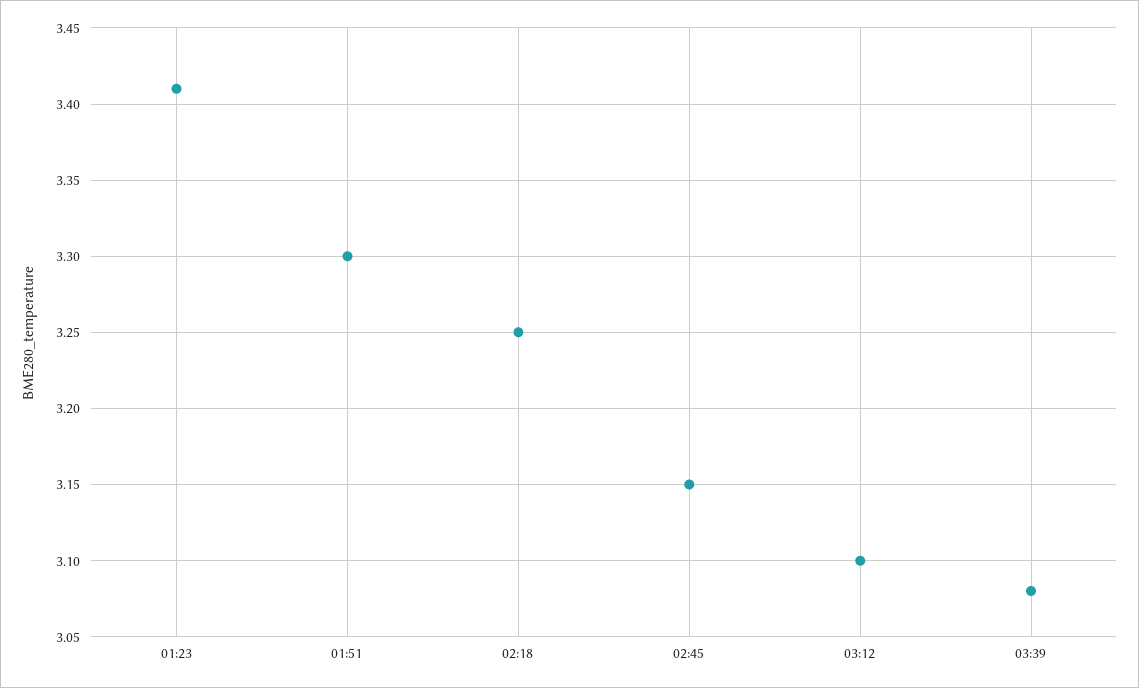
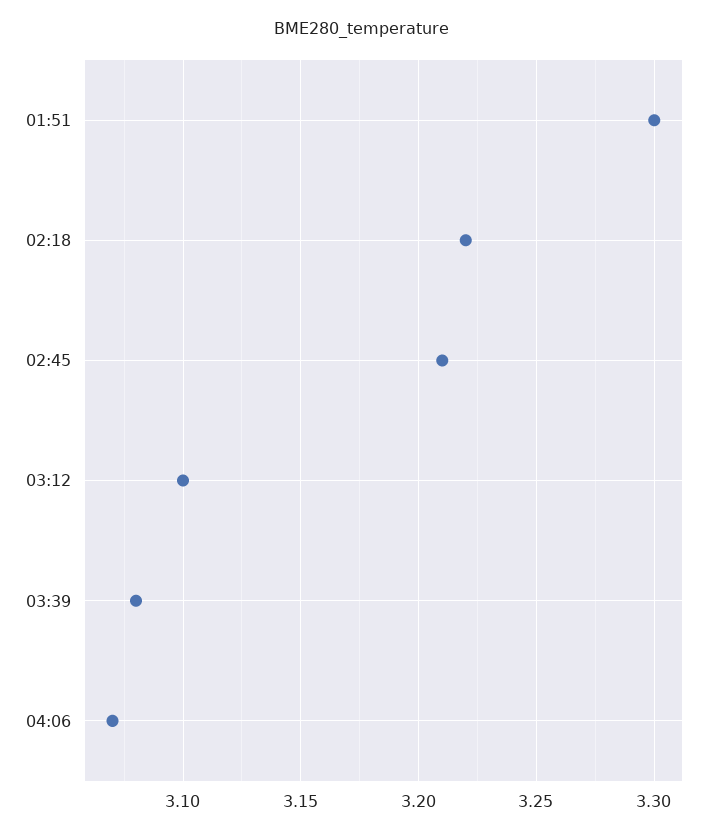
01:23: 3.41 -> none
02:18: 3.25 -> 3.22
02:45: 3.15 -> 3.21
04:06: none -> 3.07

